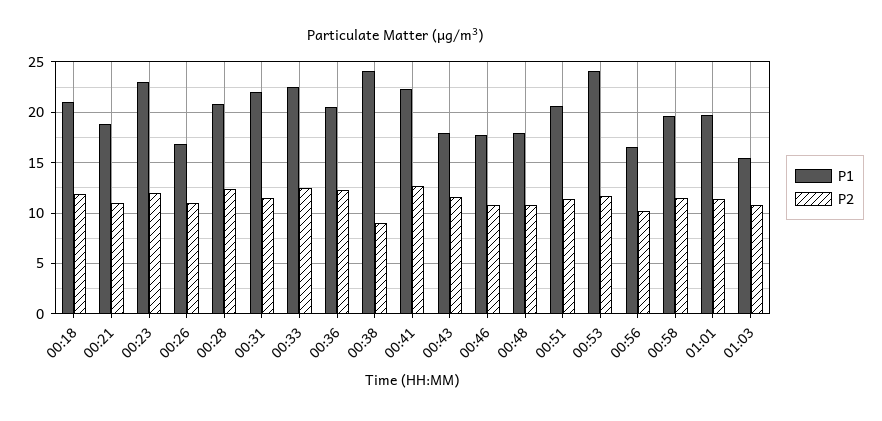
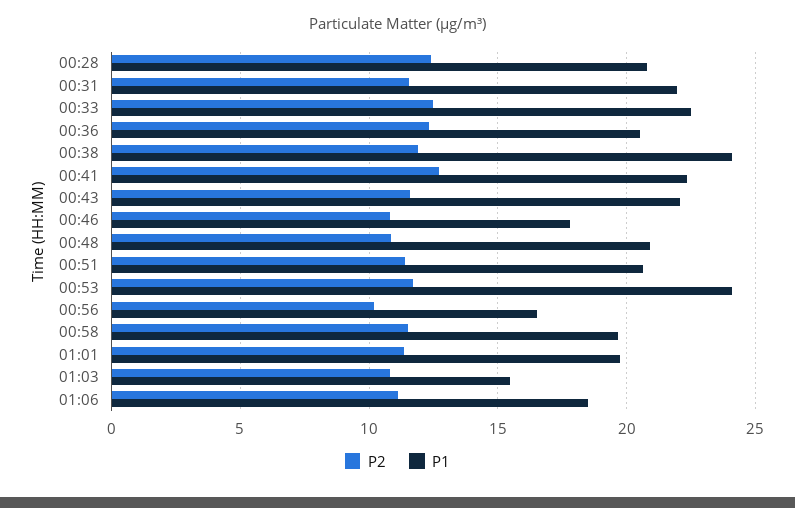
P1, 00:18: 21 -> none
P2, 00:18: 12 -> none
P1, 00:21: 19 -> none
P2, 00:21: 11 -> none
P1, 00:23: 23 -> none
P2, 00:23: 12 -> none
P1, 00:26: 17 -> none
P2, 00:26: 11 -> none
P2, 00:38: 9 -> 12
P1, 00:43: 18 -> 22
P1, 00:48: 18 -> 21
P2, 01:06: none -> 11
P1, 01:06: none -> 18.5

